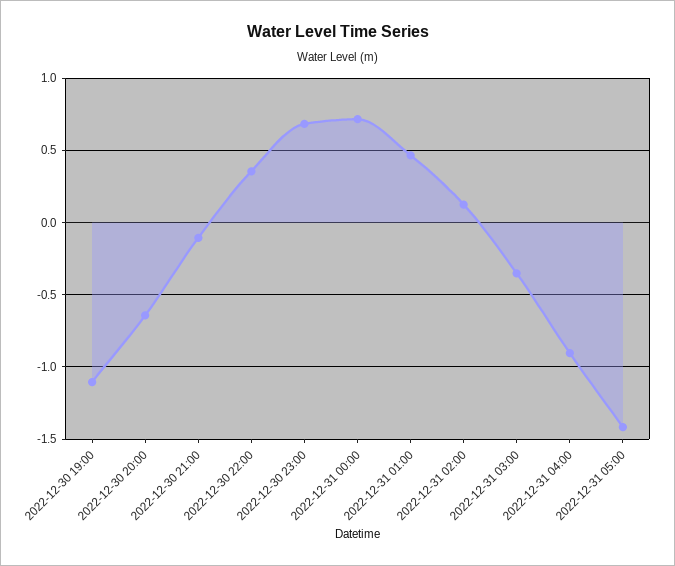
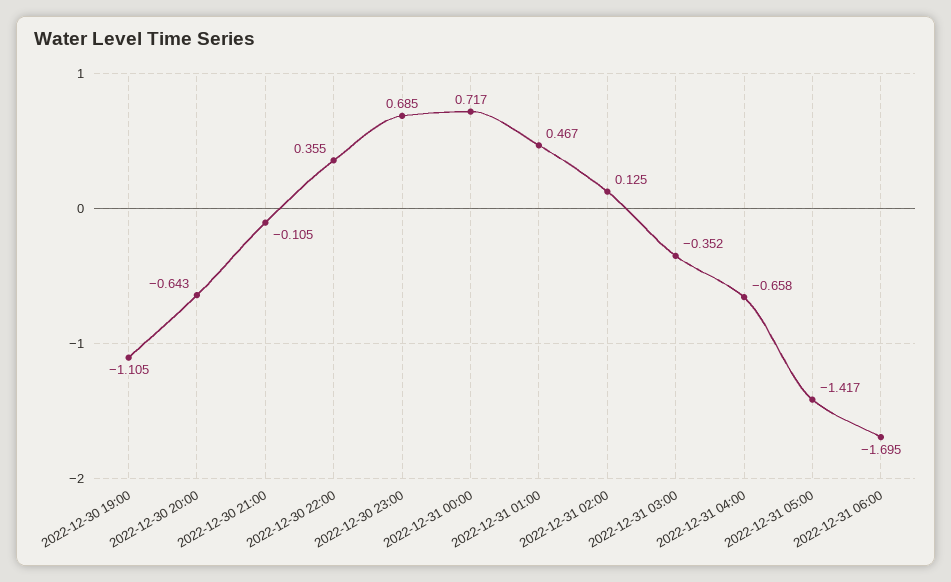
2022-12-31 04:00: -0.9 -> -0.658
2022-12-31 06:00: none -> -1.695

